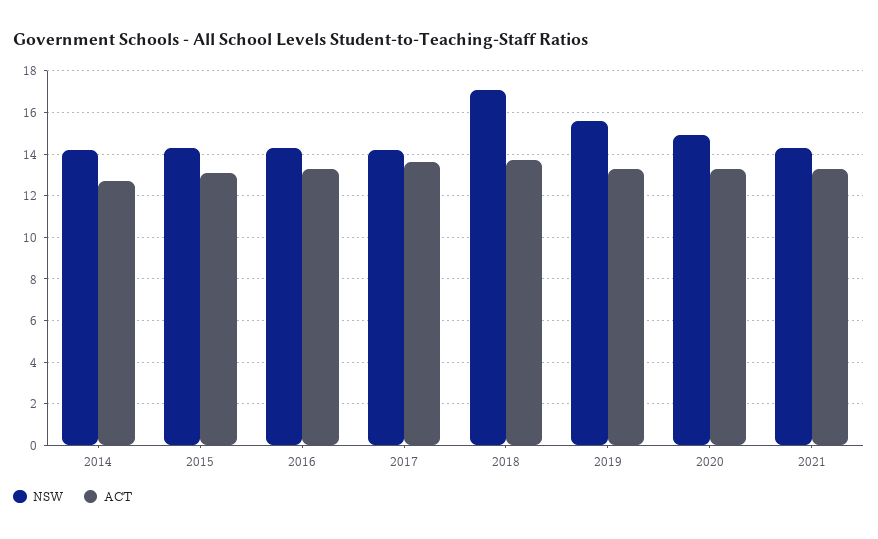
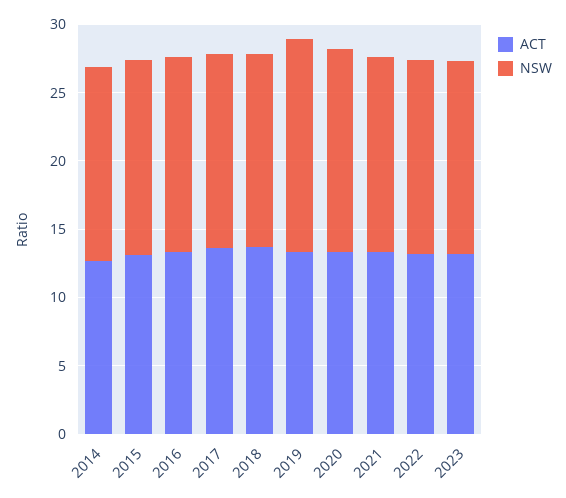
NSW, 2018: 17 -> 14
ACT, 2022: none -> 13
NSW, 2022: none -> 14
ACT, 2023: none -> 13
NSW, 2023: none -> 14

